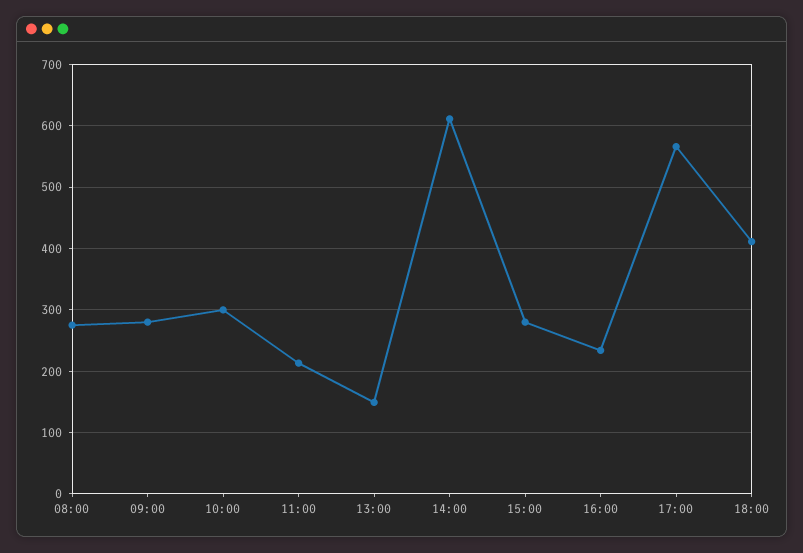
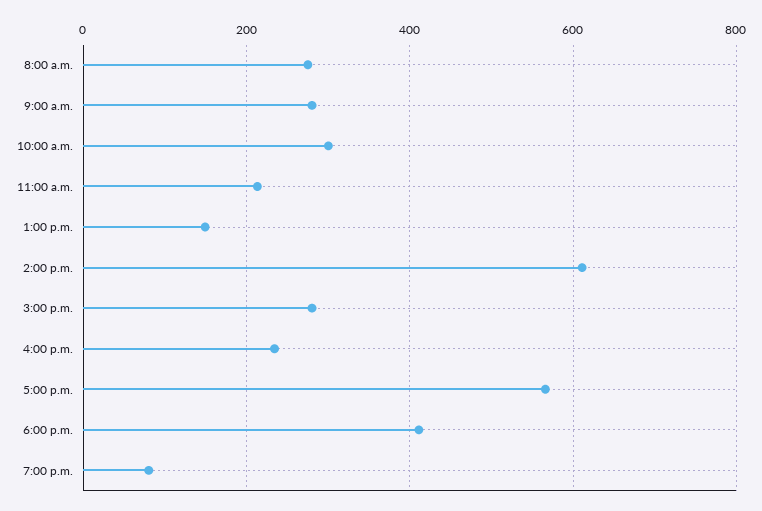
7:00 p.m.: none -> 80

